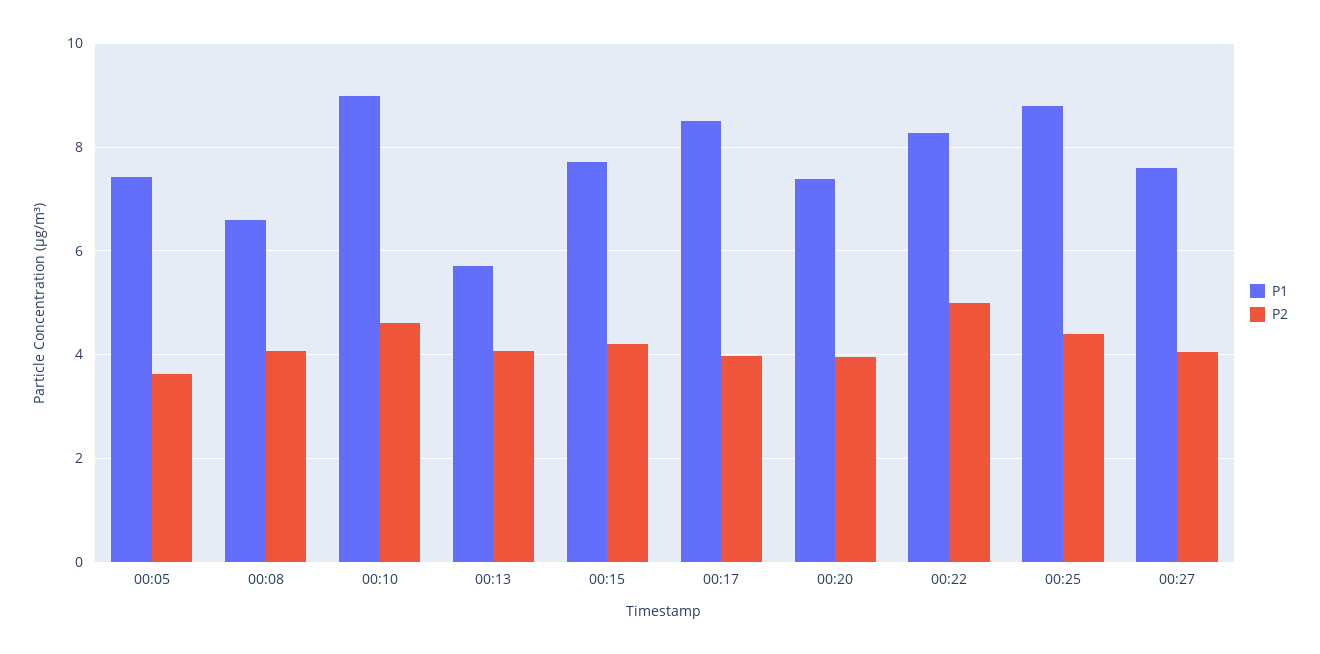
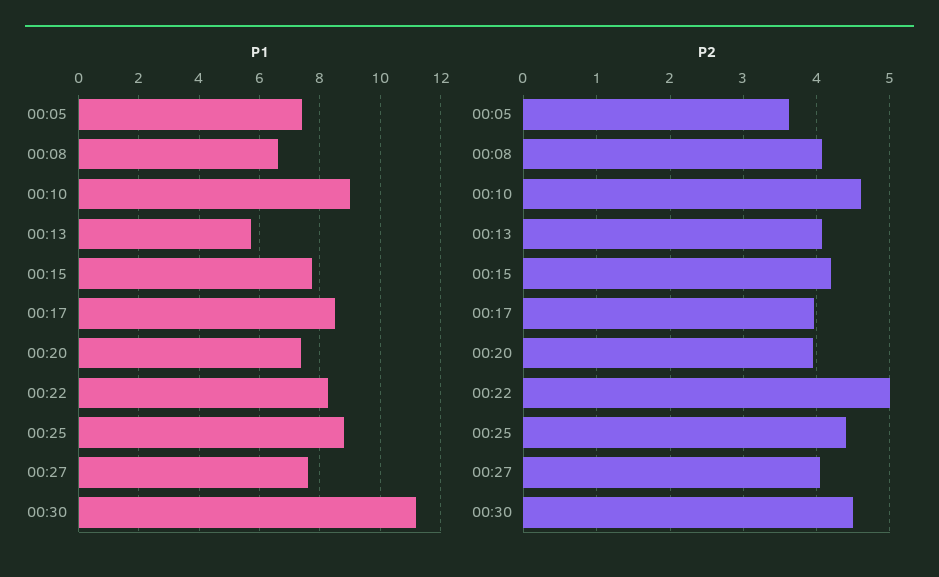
P1, 00:30: none -> 11.2
P2, 00:30: none -> 4.5

